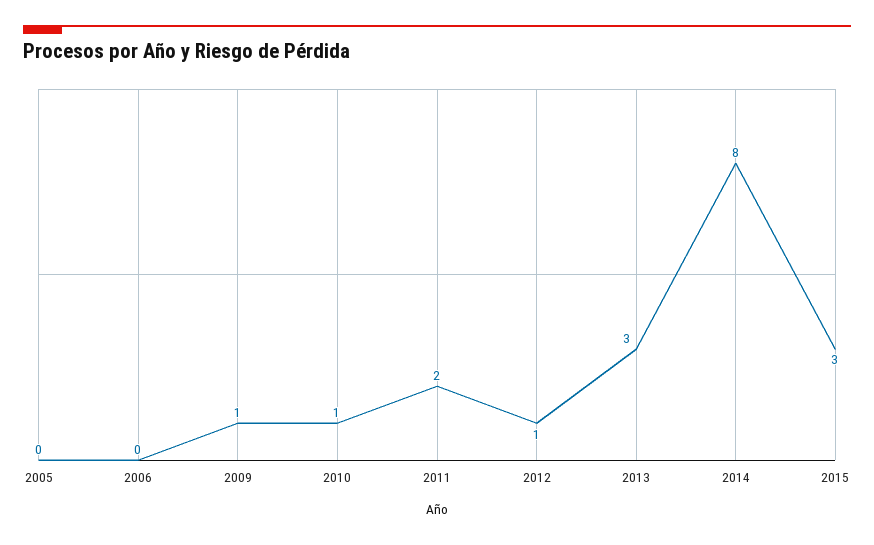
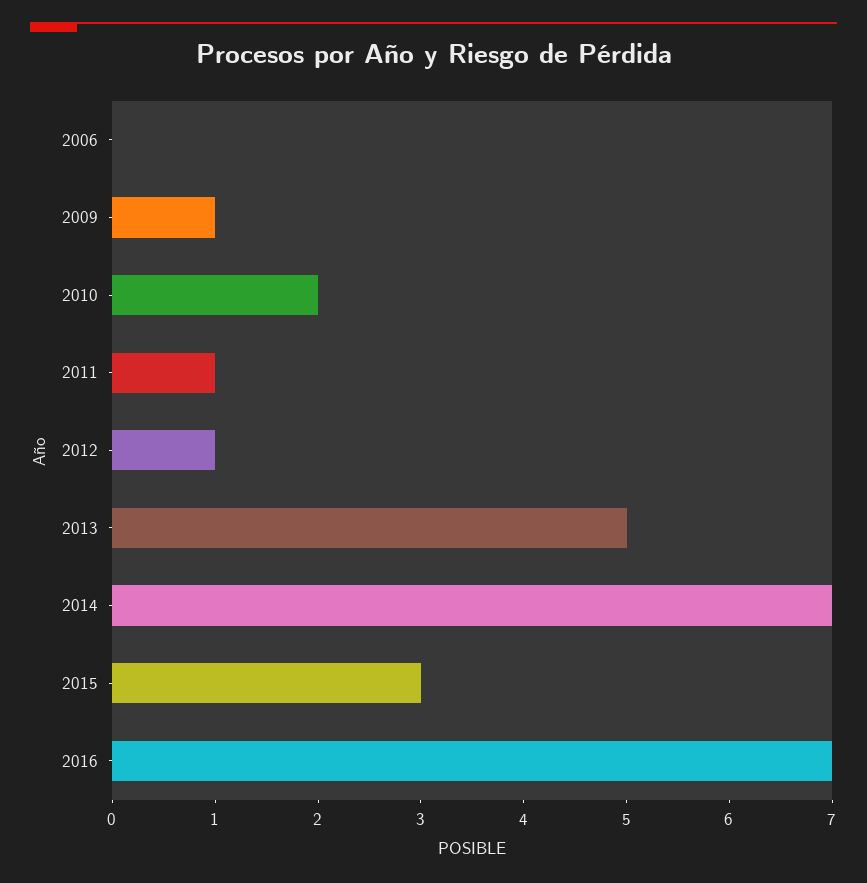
2005: 0 -> none
2010: 1 -> 2
2011: 2 -> 1
2013: 3 -> 5
2014: 8 -> 7
2016: none -> 7

